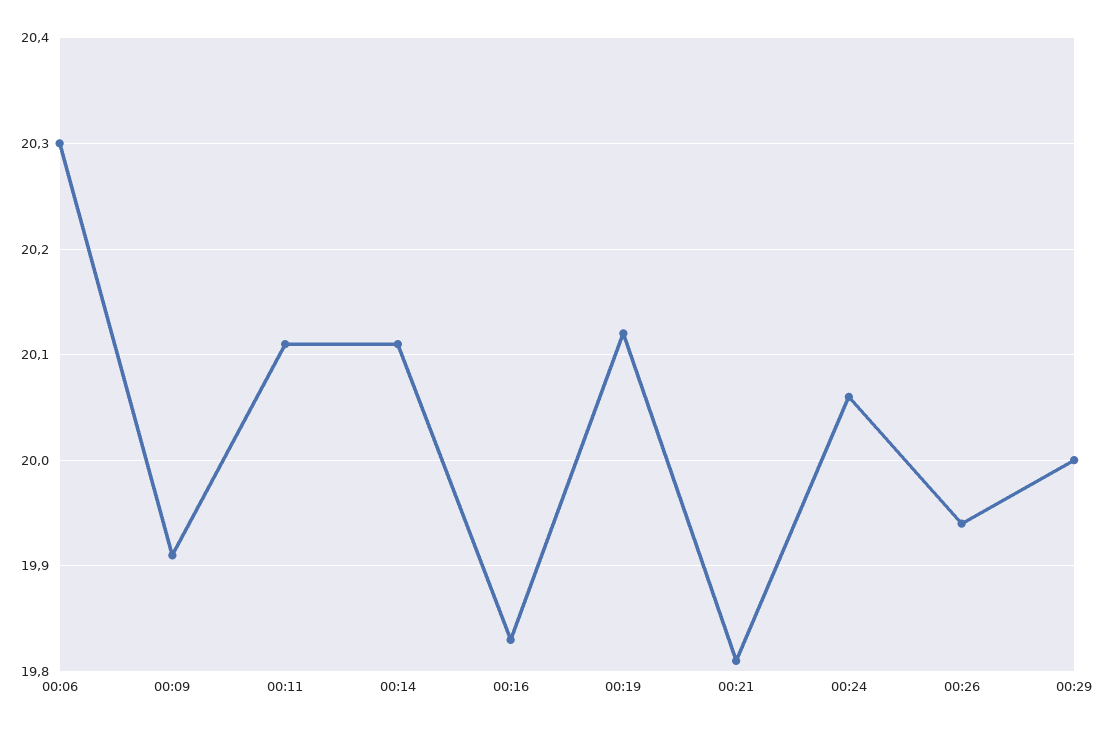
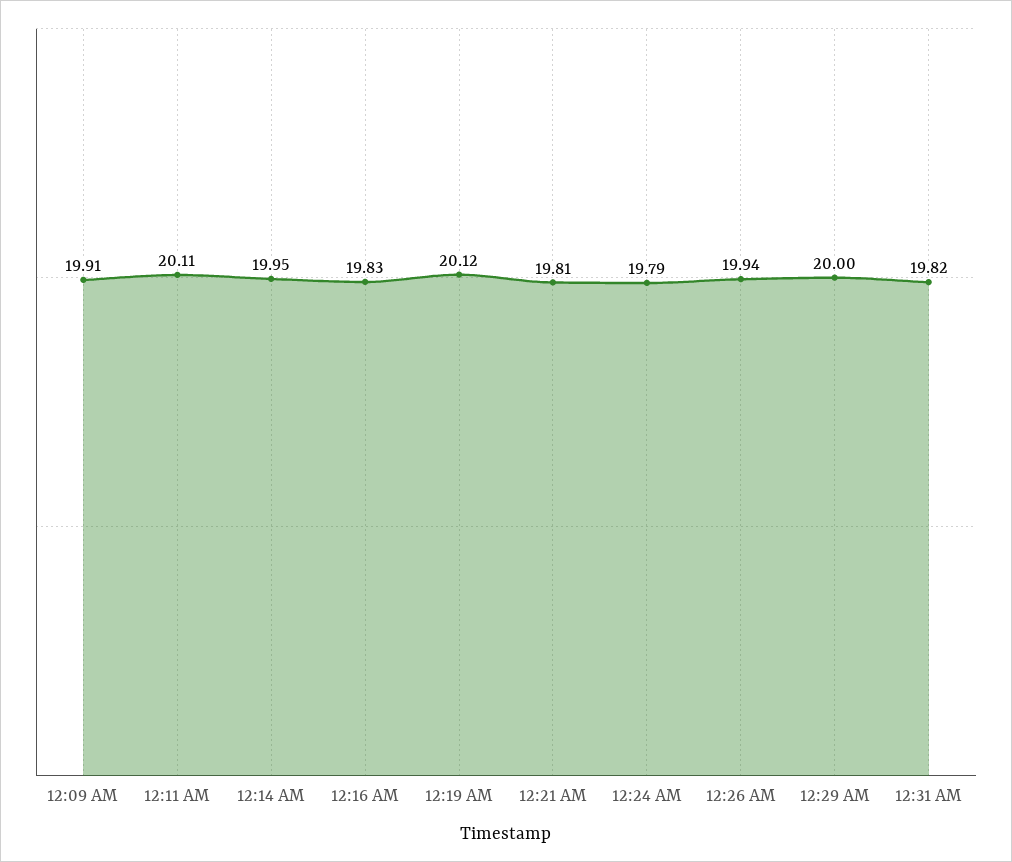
00:06: 20.3 -> none
00:14: 20.11 -> 19.95
00:24: 20.06 -> 19.79
12:31 AM: none -> 19.82

